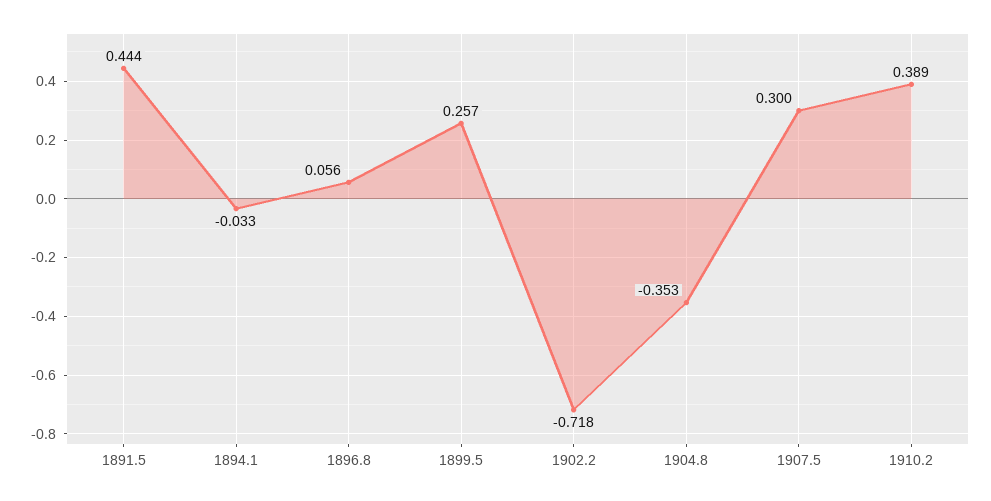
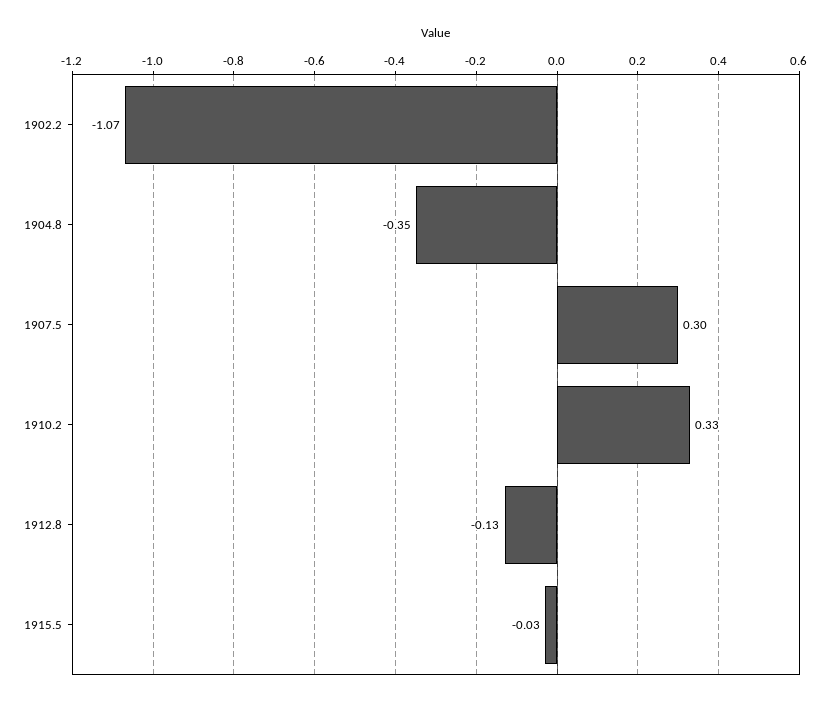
1891.5: 0.444 -> none
1894.1: -0.033 -> none
1896.8: 0.056 -> none
1899.5: 0.257 -> none
1902.2: -0.718 -> -1.07
1910.2: 0.389 -> 0.33
1912.8: none -> -0.13
1915.5: none -> -0.03

